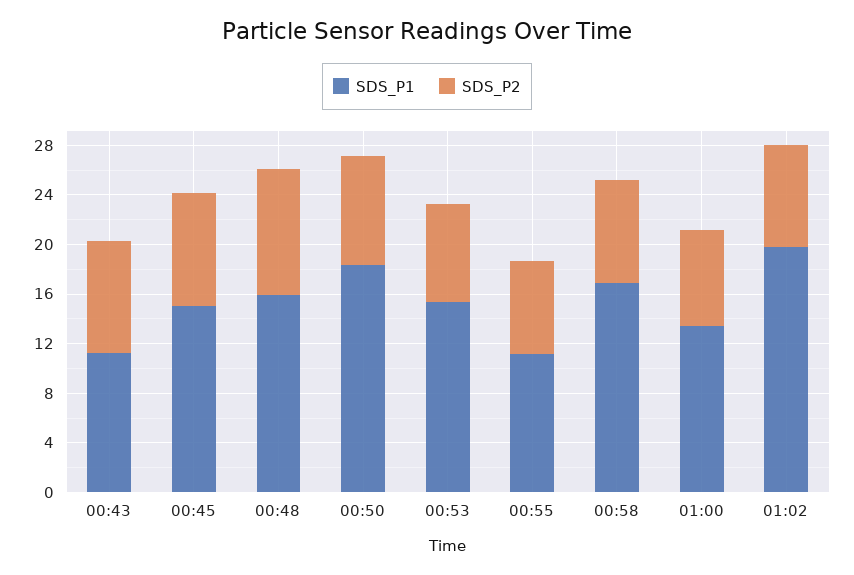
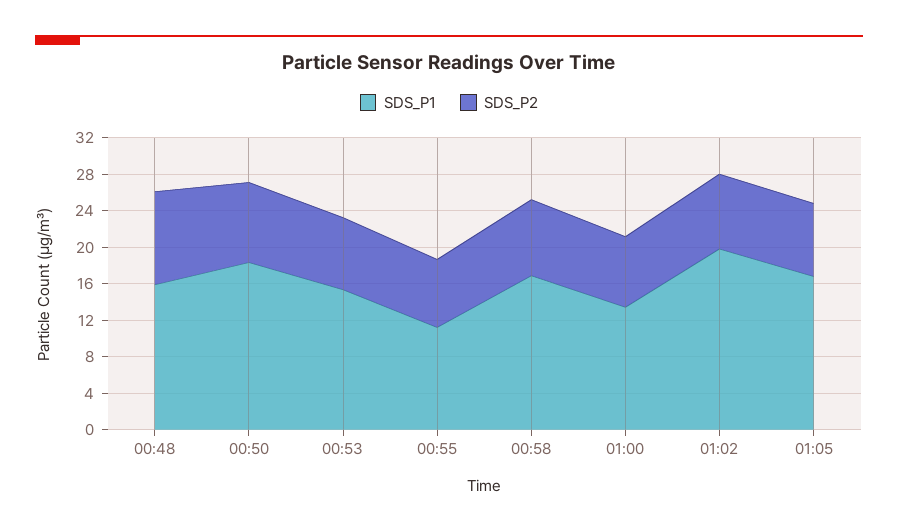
SDS_P1, 00:43: 11 -> none
SDS_P2, 00:43: 9 -> none
SDS_P1, 00:45: 15 -> none
SDS_P2, 00:45: 9 -> none
SDS_P1, 01:05: none -> 17
SDS_P2, 01:05: none -> 8

